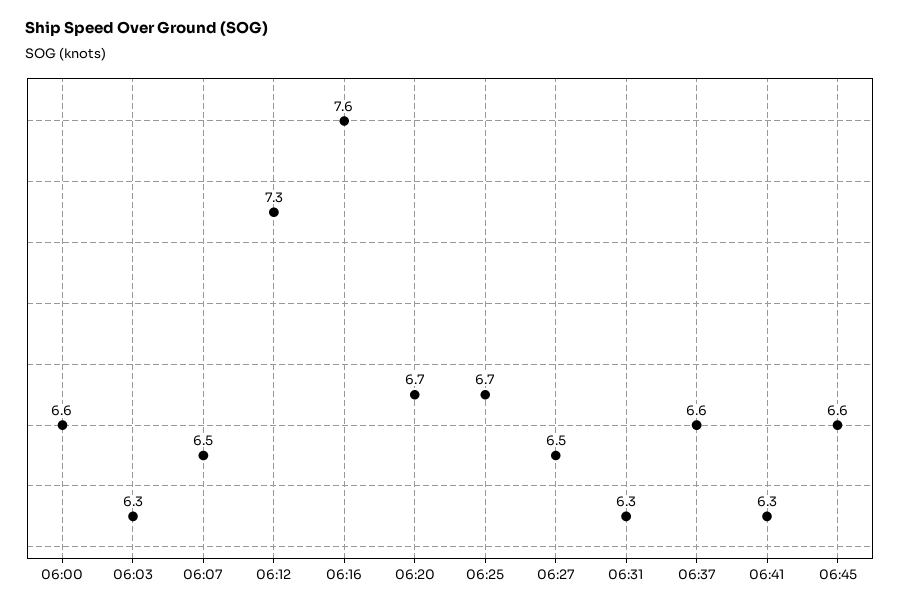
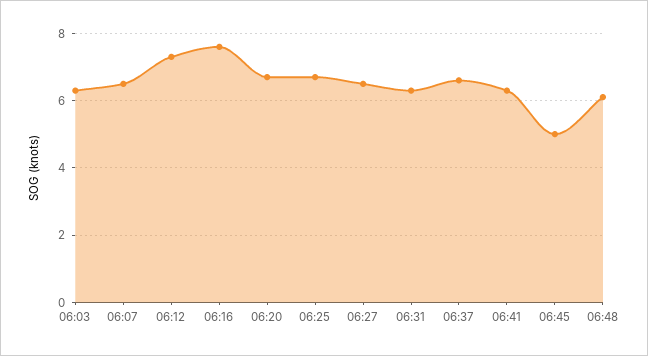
06:00: 6.6 -> none
06:45: 6.6 -> 5
06:48: none -> 6

